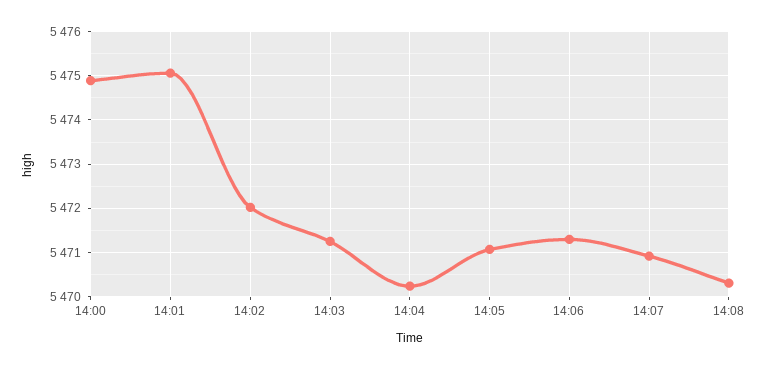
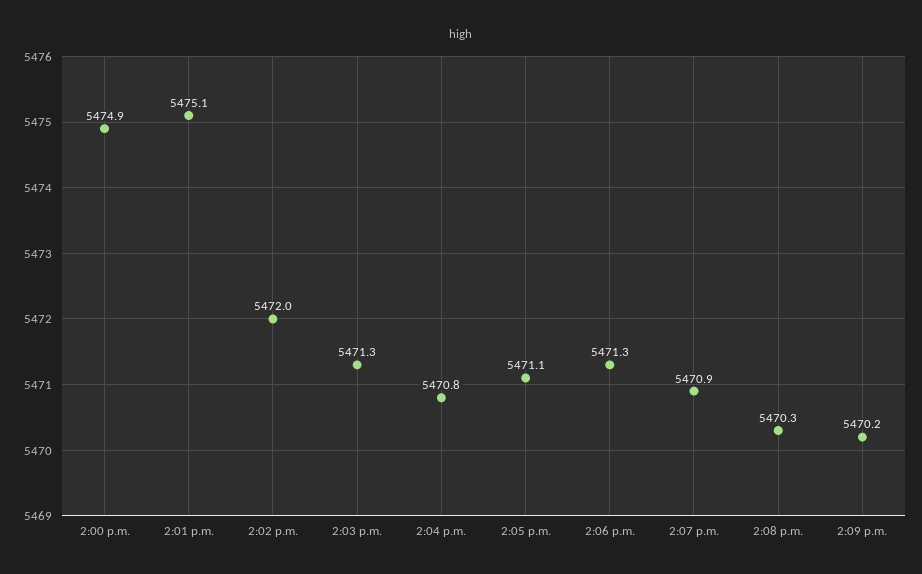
14:04: 5470.2 -> 5470.8
2:09 p.m.: none -> 5470.2

